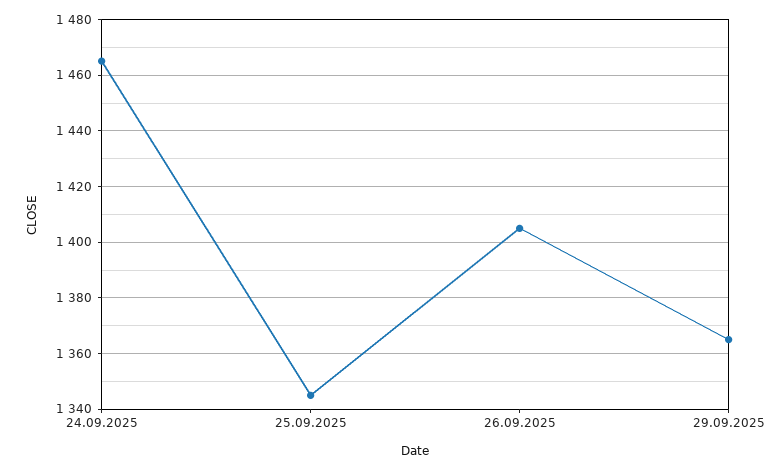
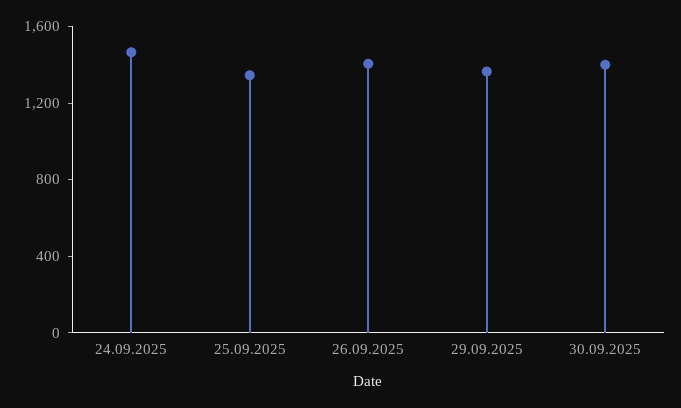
30.09.2025: none -> 1400

